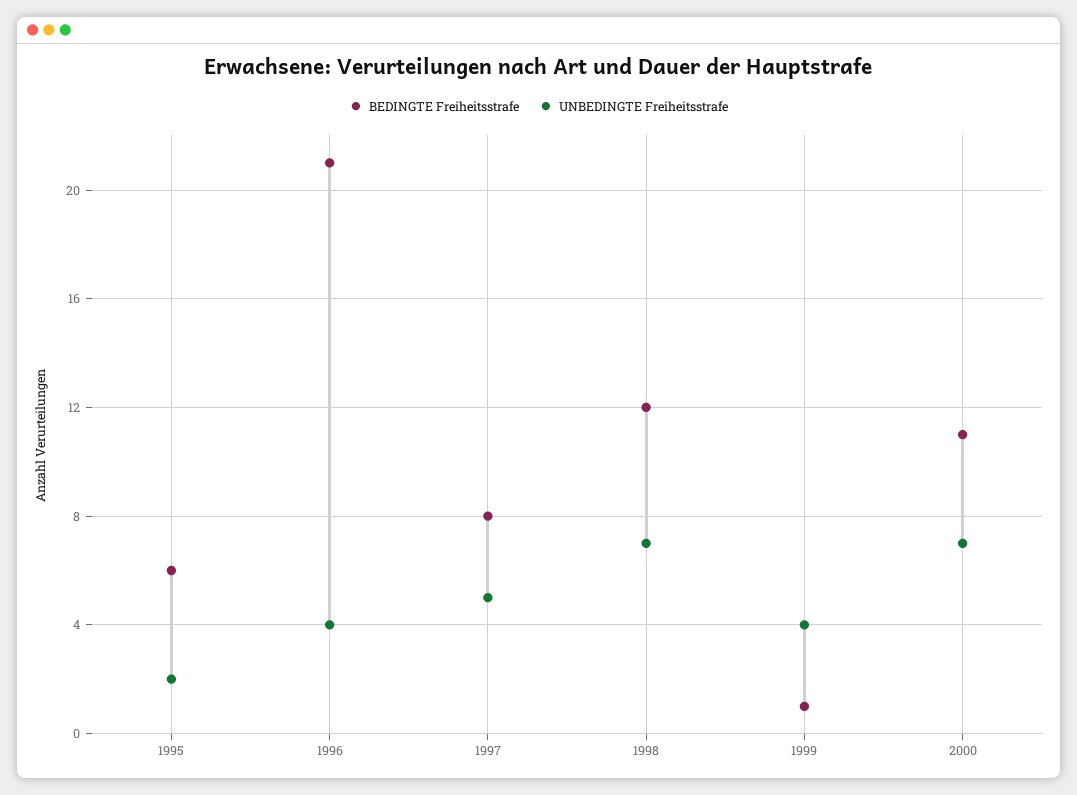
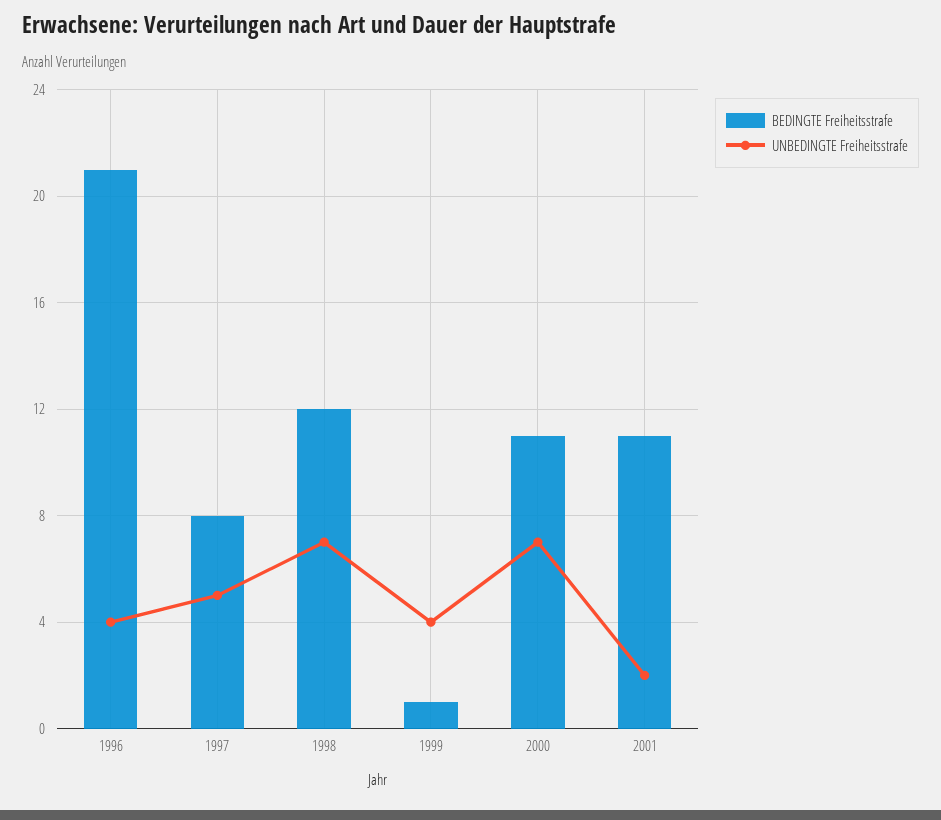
BEDINGTE Freiheitsstrafe, 1995: 6 -> none
UNBEDINGTE Freiheitsstrafe, 1995: 2 -> none
BEDINGTE Freiheitsstrafe, 2001: none -> 11
UNBEDINGTE Freiheitsstrafe, 2001: none -> 2

